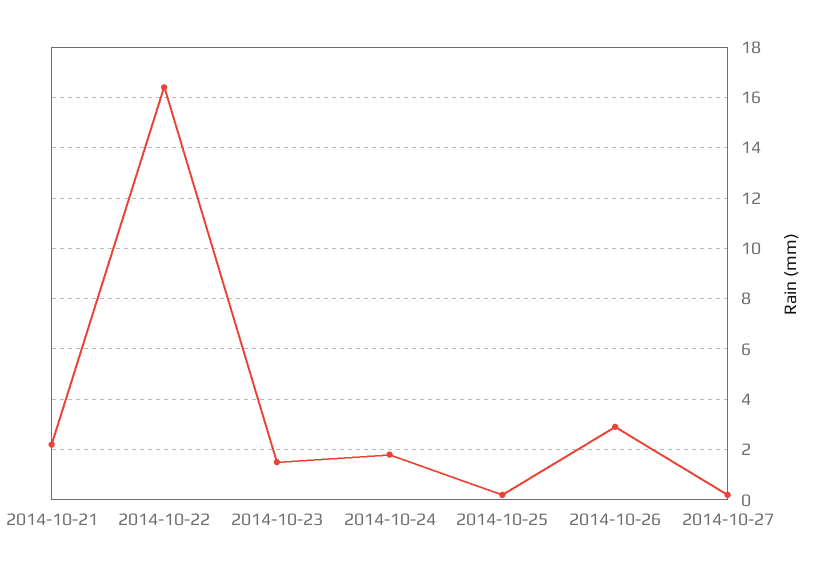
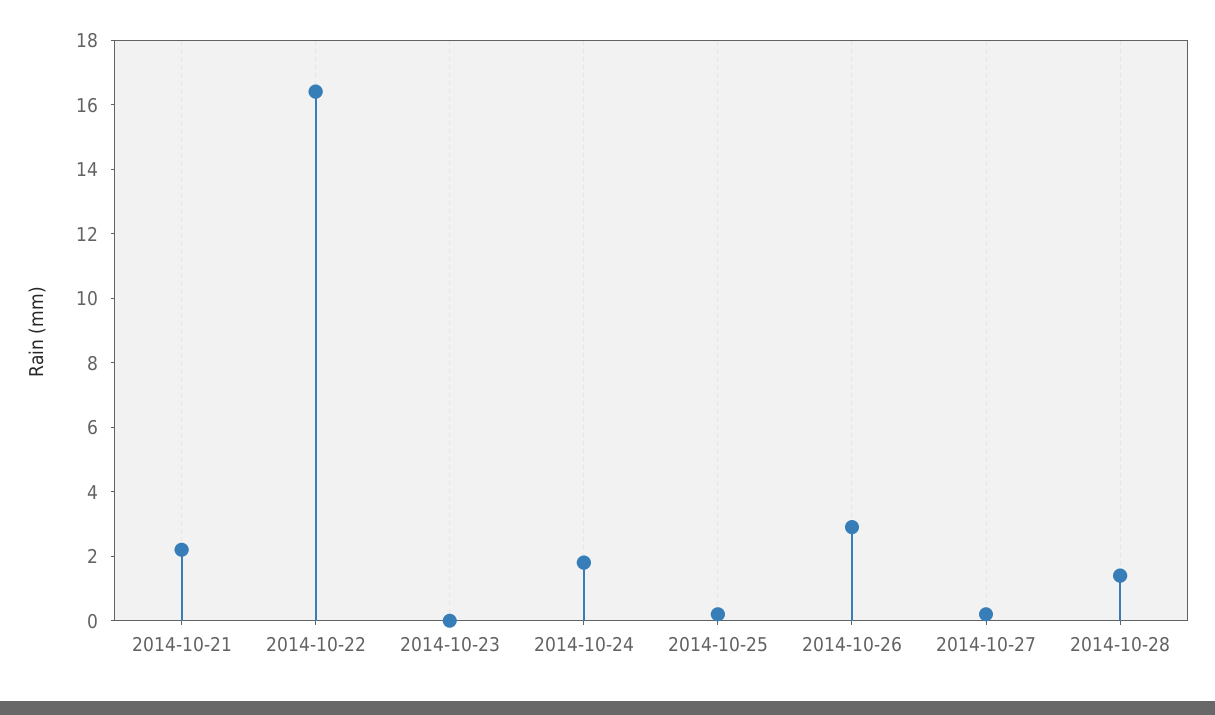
2014-10-23: 1.5 -> 0
2014-10-28: none -> 1.5

